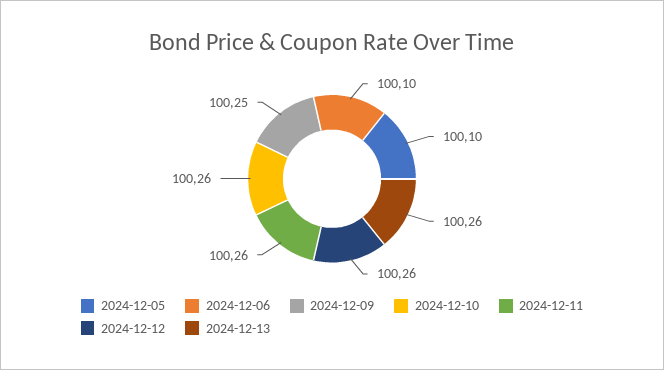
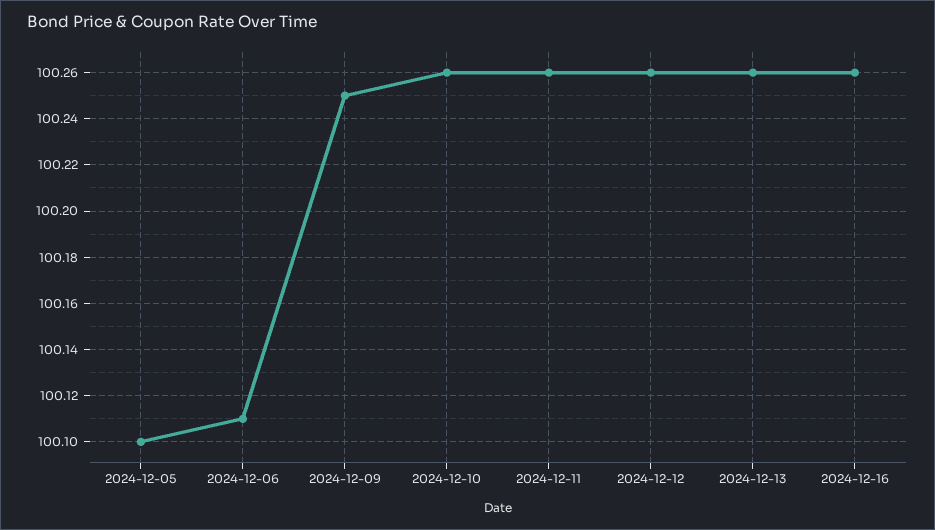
2024-12-06: 100.1 -> 100.11
2024-12-16: none -> 100.26

